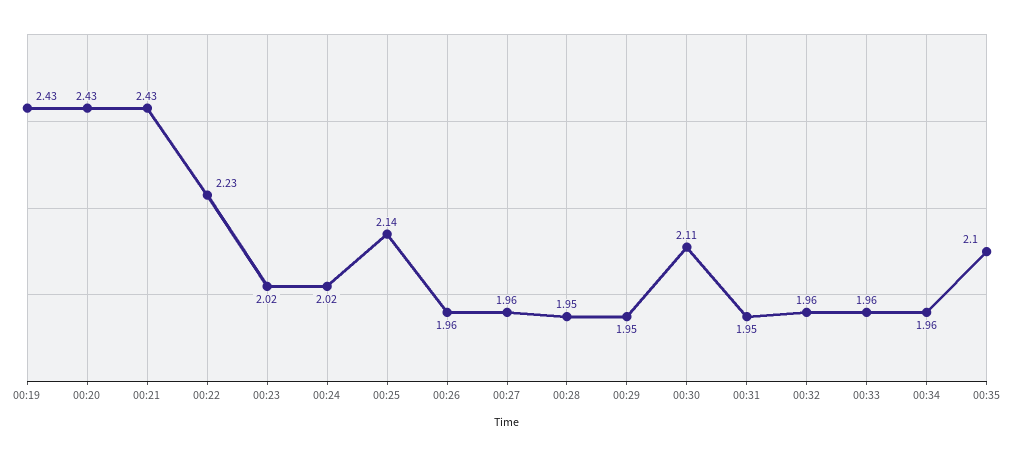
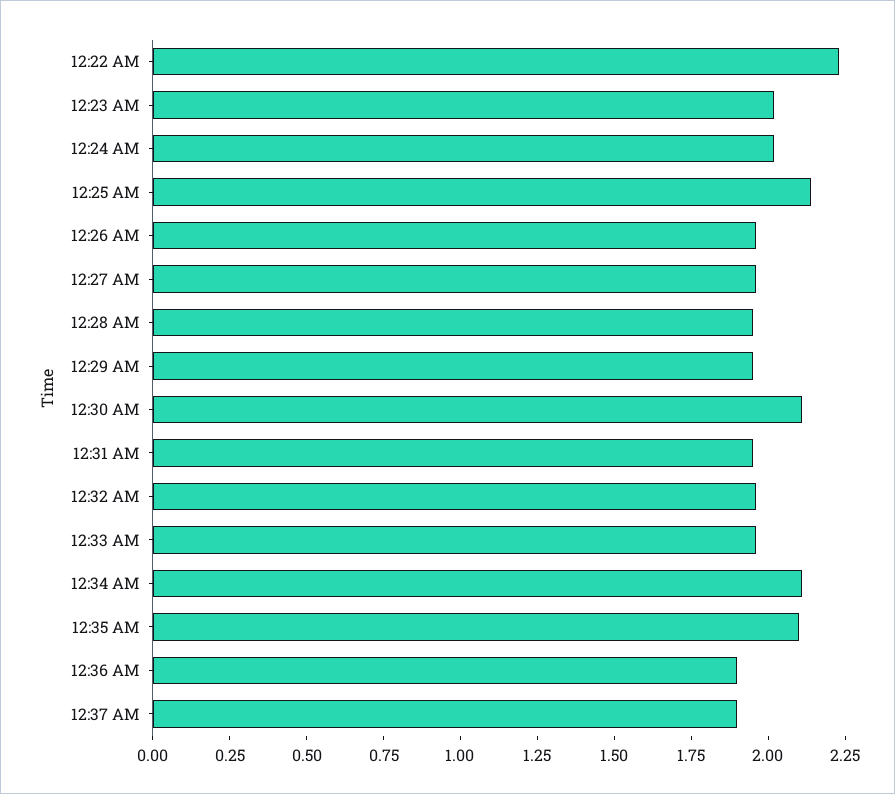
00:19: 2.43 -> none
00:20: 2.43 -> none
00:21: 2.43 -> none
00:34: 1.96 -> 2.1
12:36 AM: none -> 1.9
12:37 AM: none -> 1.9

